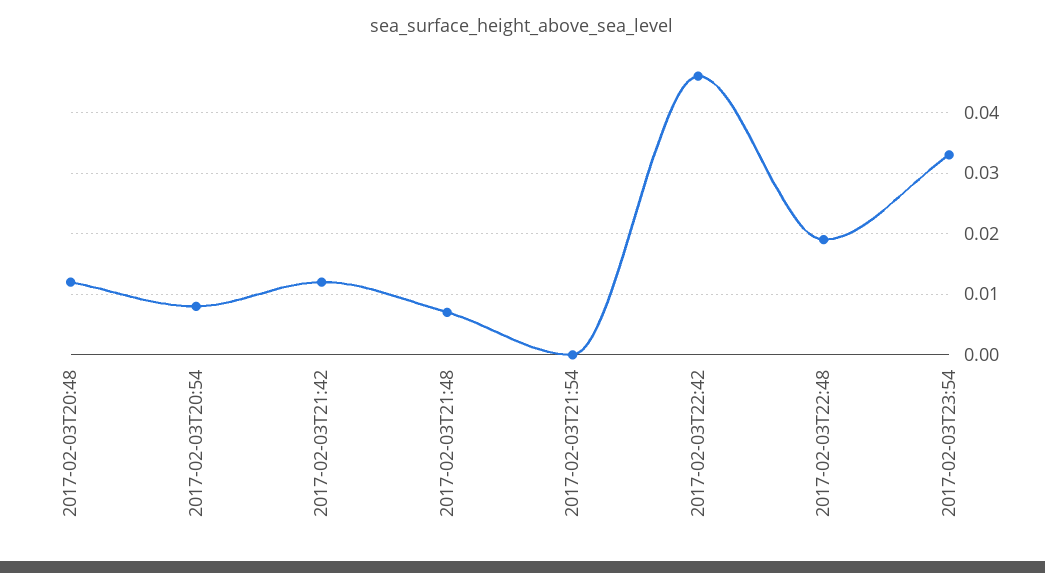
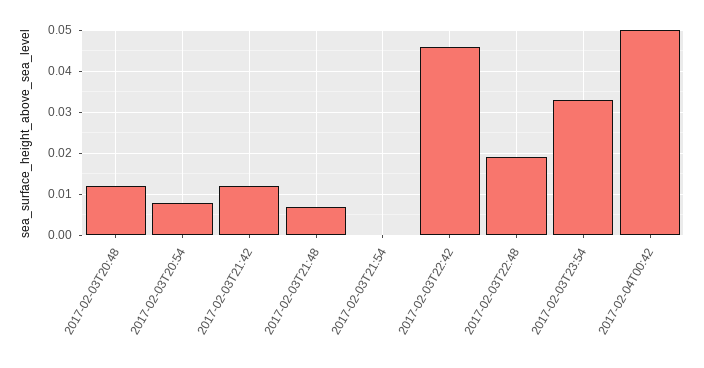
2017-02-04T00:42: none -> 0.05

